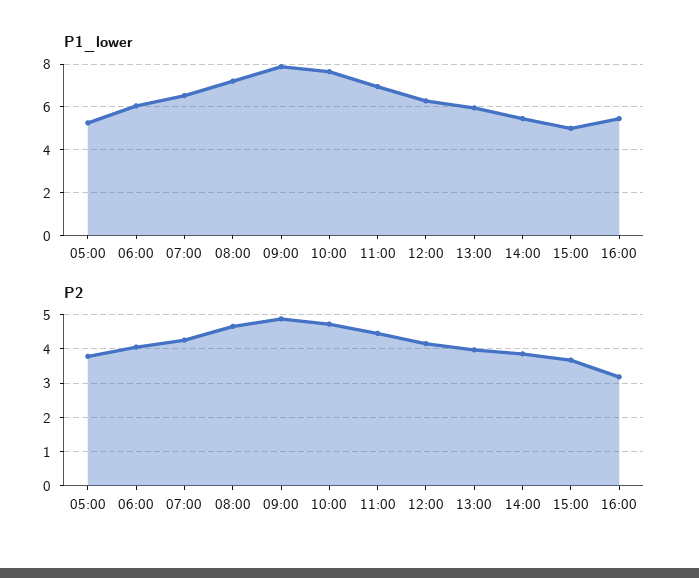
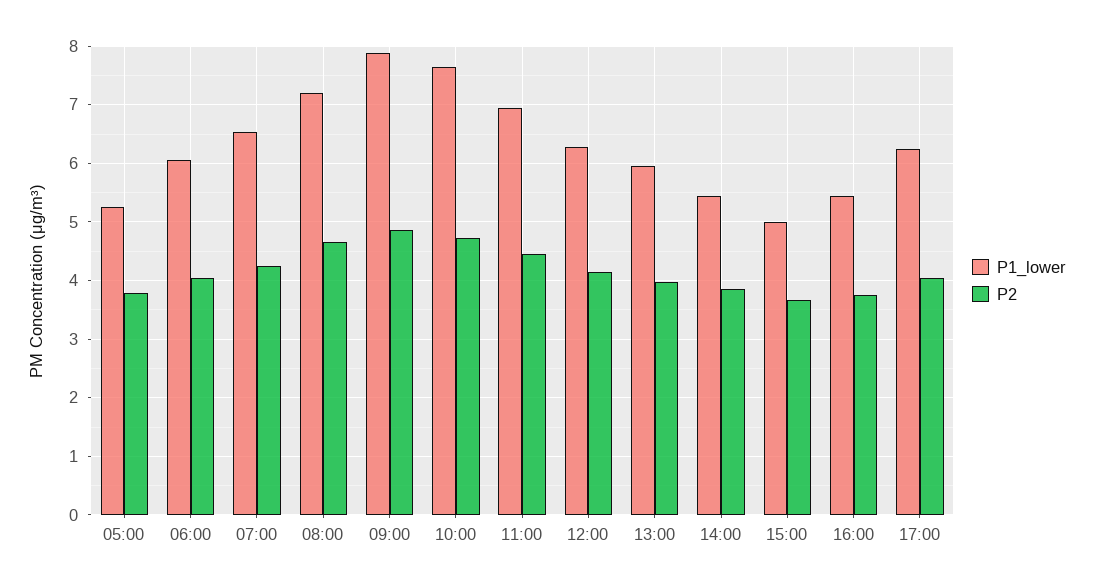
P2, 16:00: 3.2 -> 3.8
P1_lower, 17:00: none -> 6.2
P2, 17:00: none -> 4

